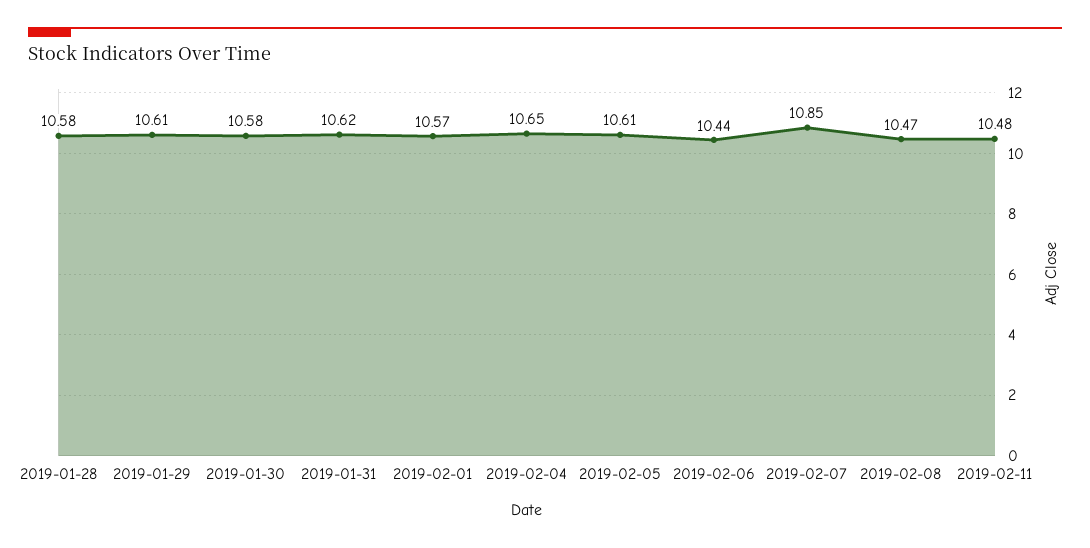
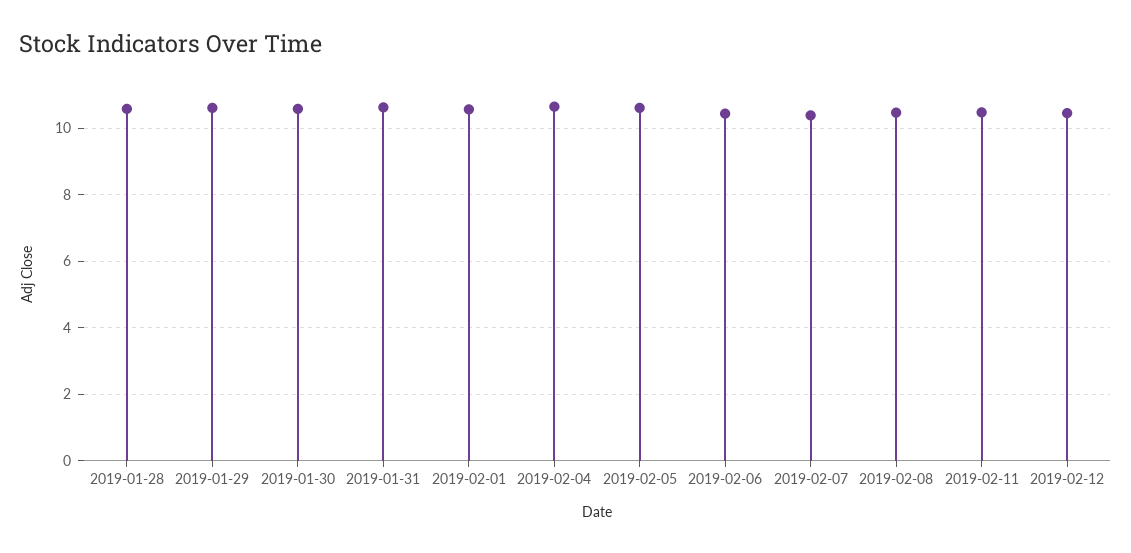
2019-02-07: 10.85 -> 10.4
2019-02-12: none -> 10.4

